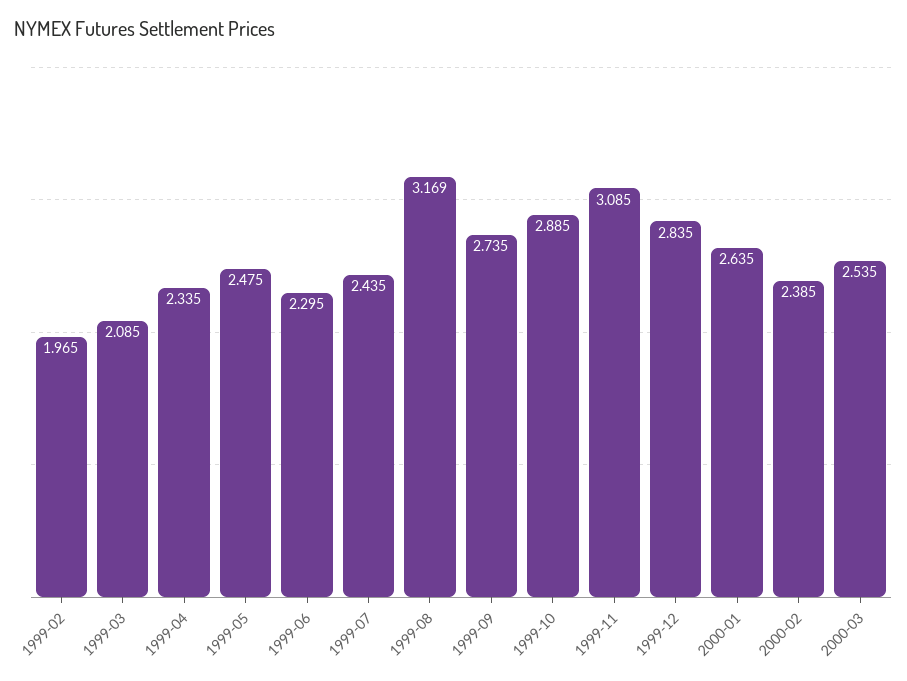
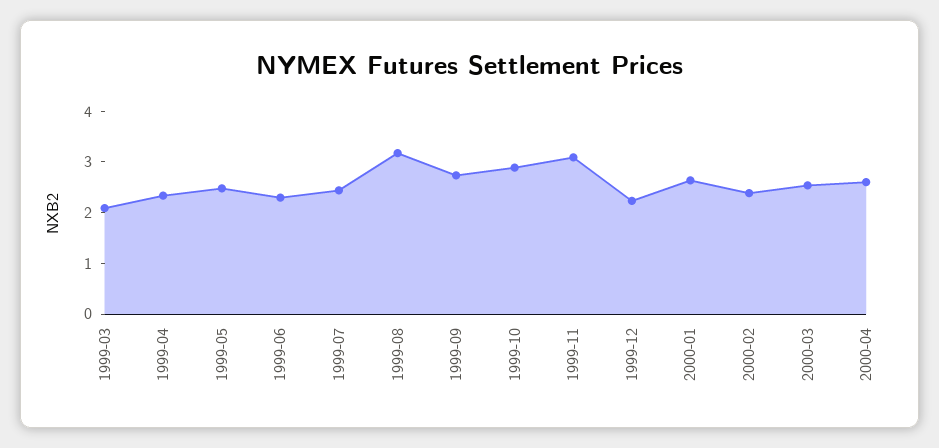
1999-02: 1.965 -> none
1999-12: 2.835 -> 2.2
2000-04: none -> 2.6

